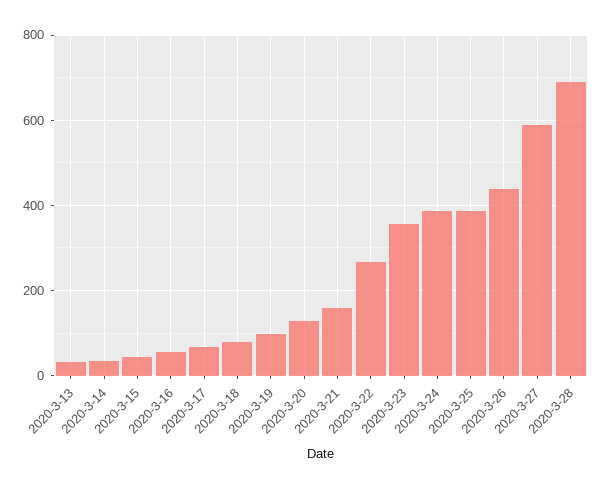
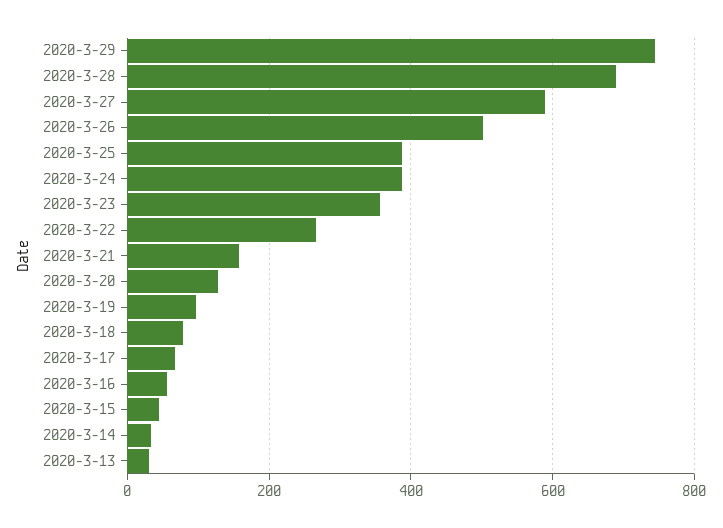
2020-3-26: 440 -> 500
2020-3-29: none -> 740

